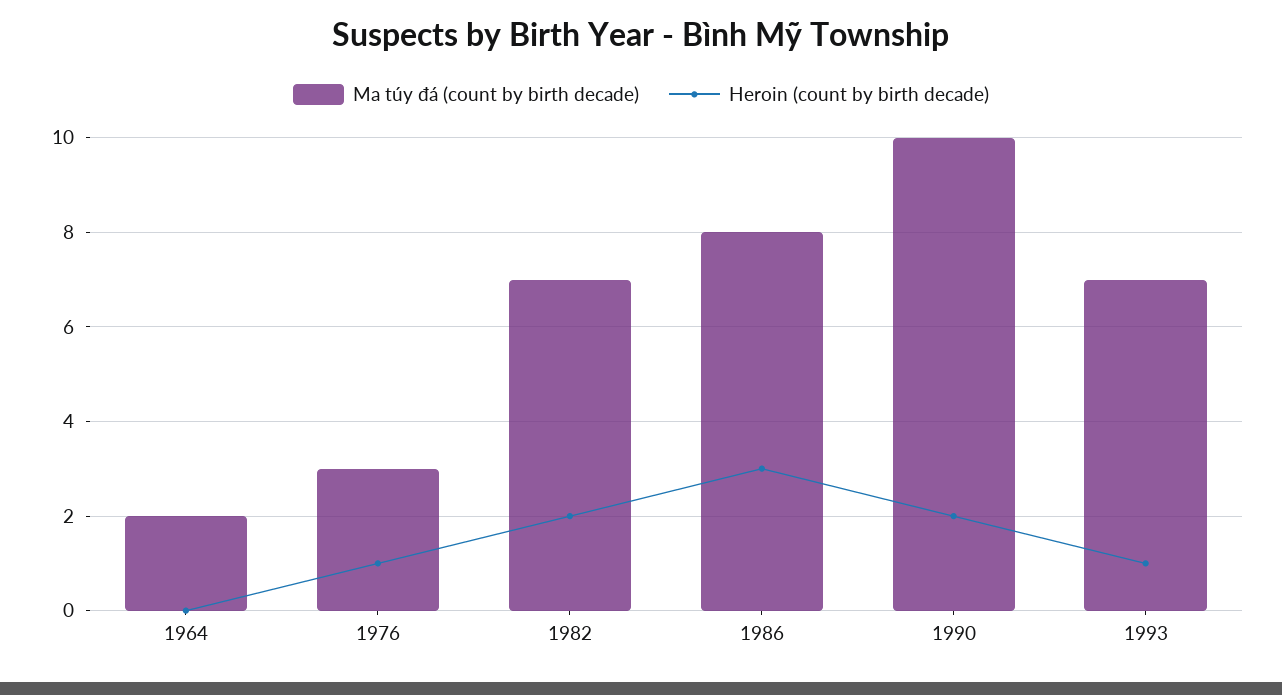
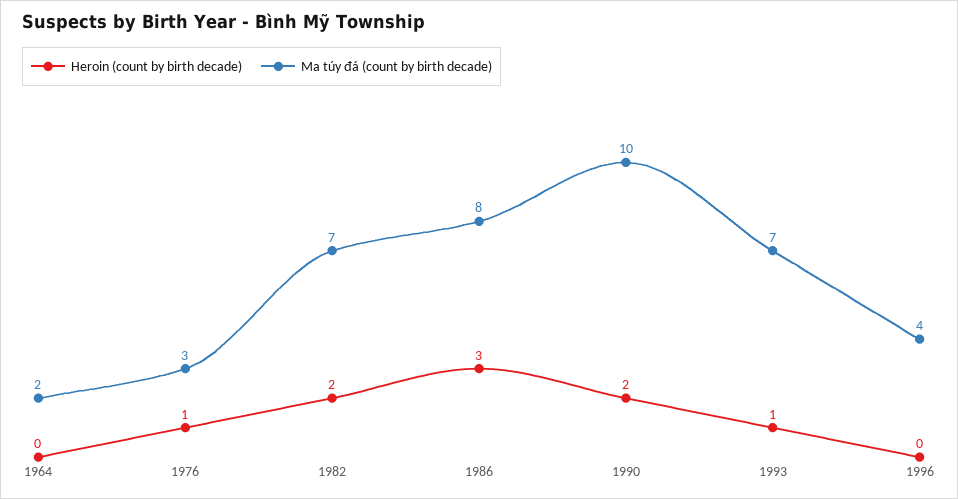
Heroin (count by birth decade), 1996: none -> 0
Ma túy đá (count by birth decade), 1996: none -> 4

